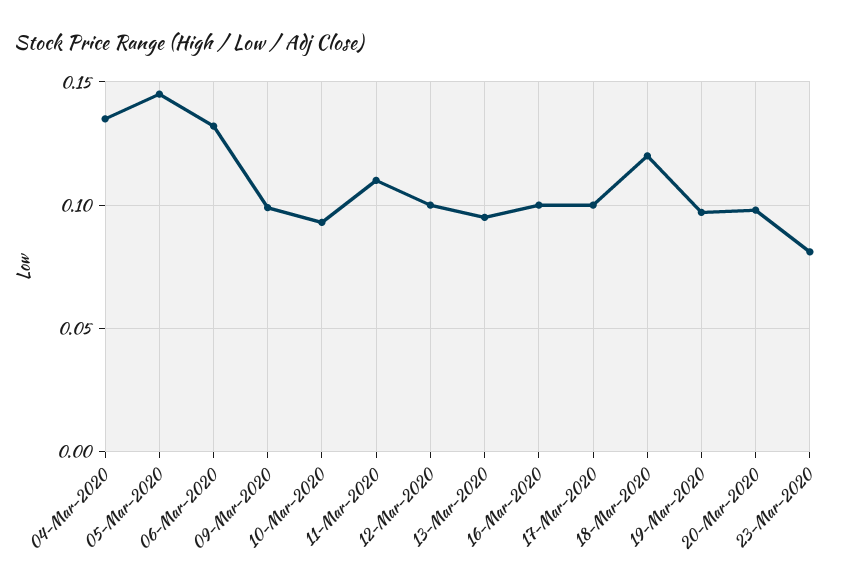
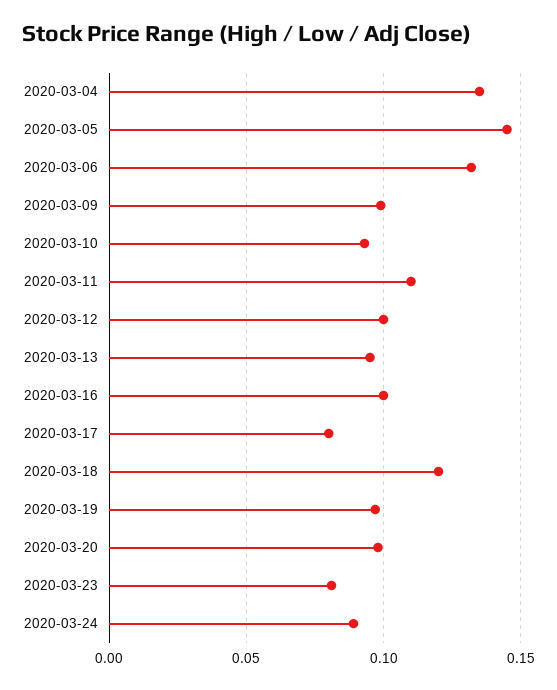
17-Mar-2020: 0.1 -> 0.08
2020-03-24: none -> 0.09

